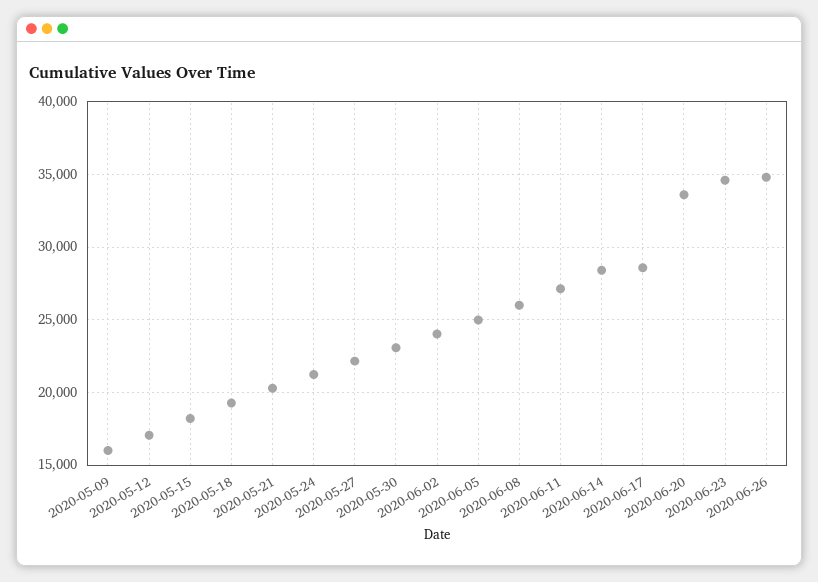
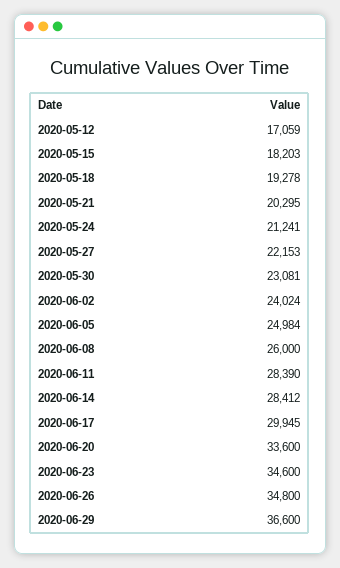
2020-05-09: 16000 -> none
2020-06-11: 27000 -> 28390
2020-06-17: 28500 -> 29945
2020-06-29: none -> 36600

